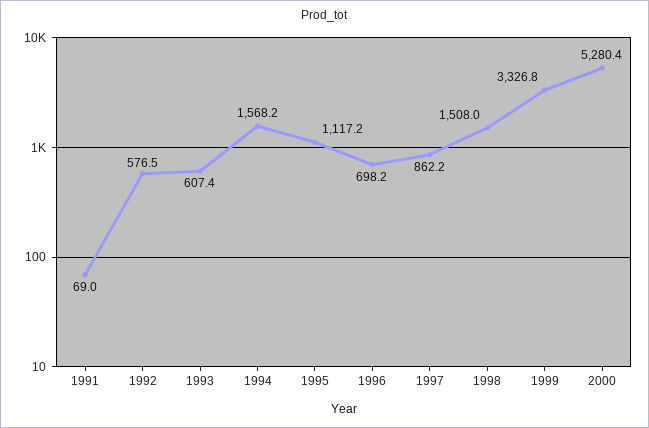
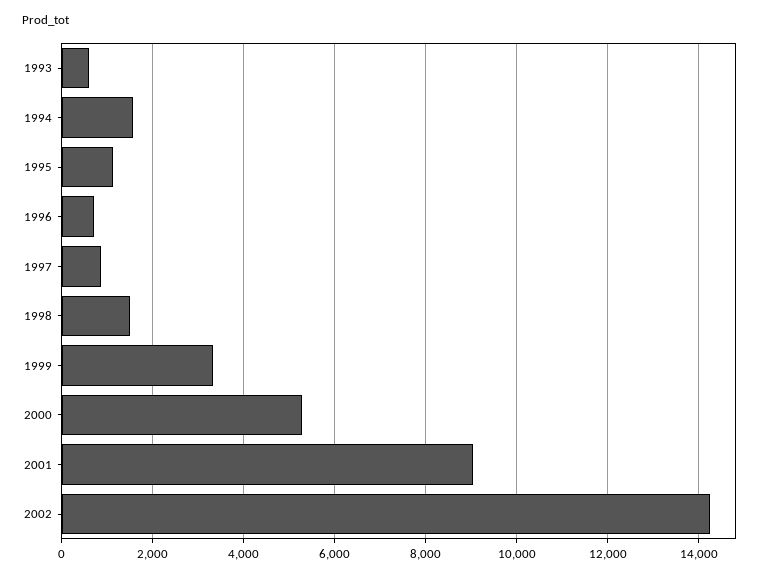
1991: 69 -> none
1992: 576.5 -> none
2001: none -> 9000
2002: none -> 14200

